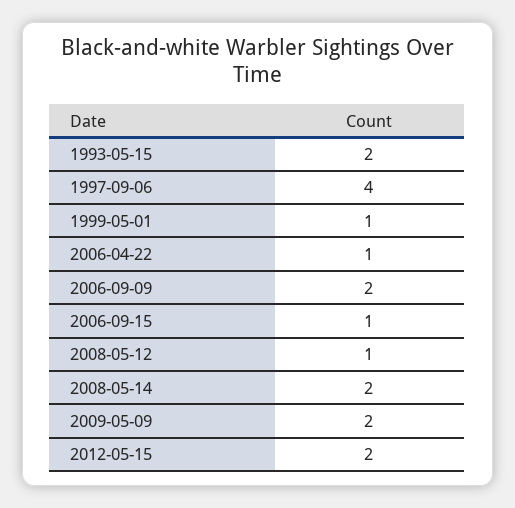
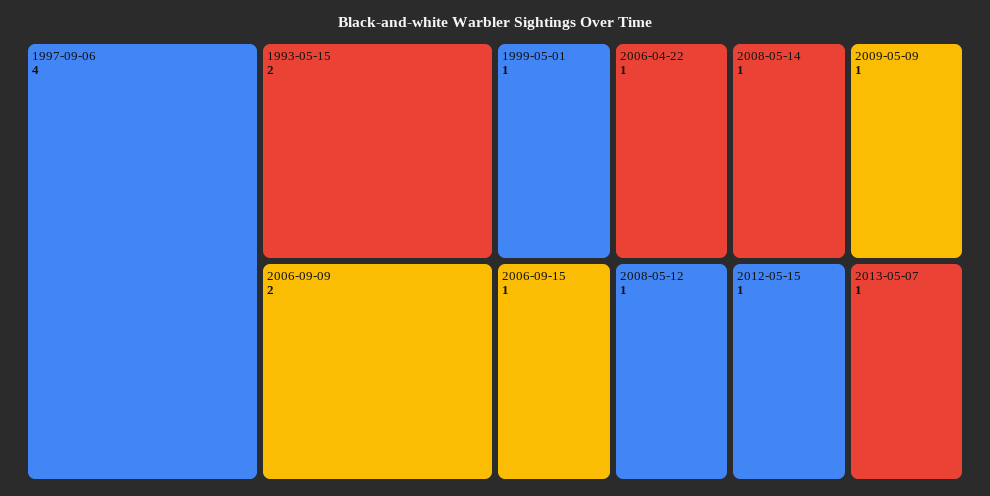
2008-05-14: 2 -> 1
2009-05-09: 2 -> 1
2012-05-15: 2 -> 1
2013-05-07: none -> 1

